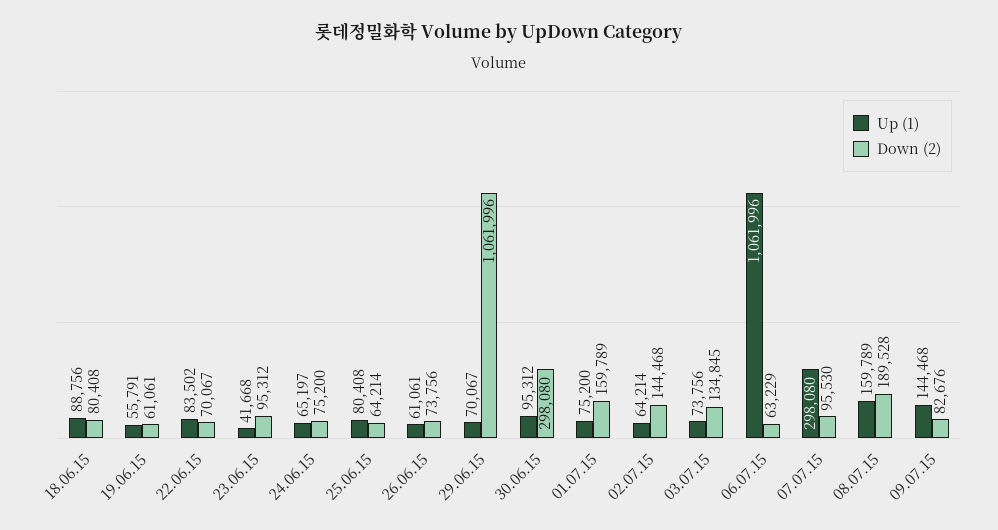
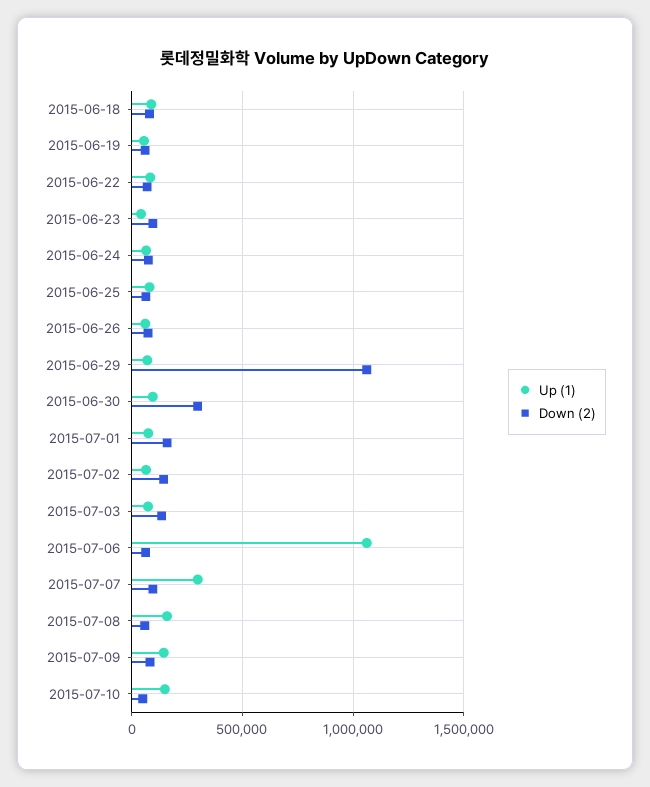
Down (2), 08.07.15: 189528 -> 50000
Up (1), 2015-07-10: none -> 150000
Down (2), 2015-07-10: none -> 50000

